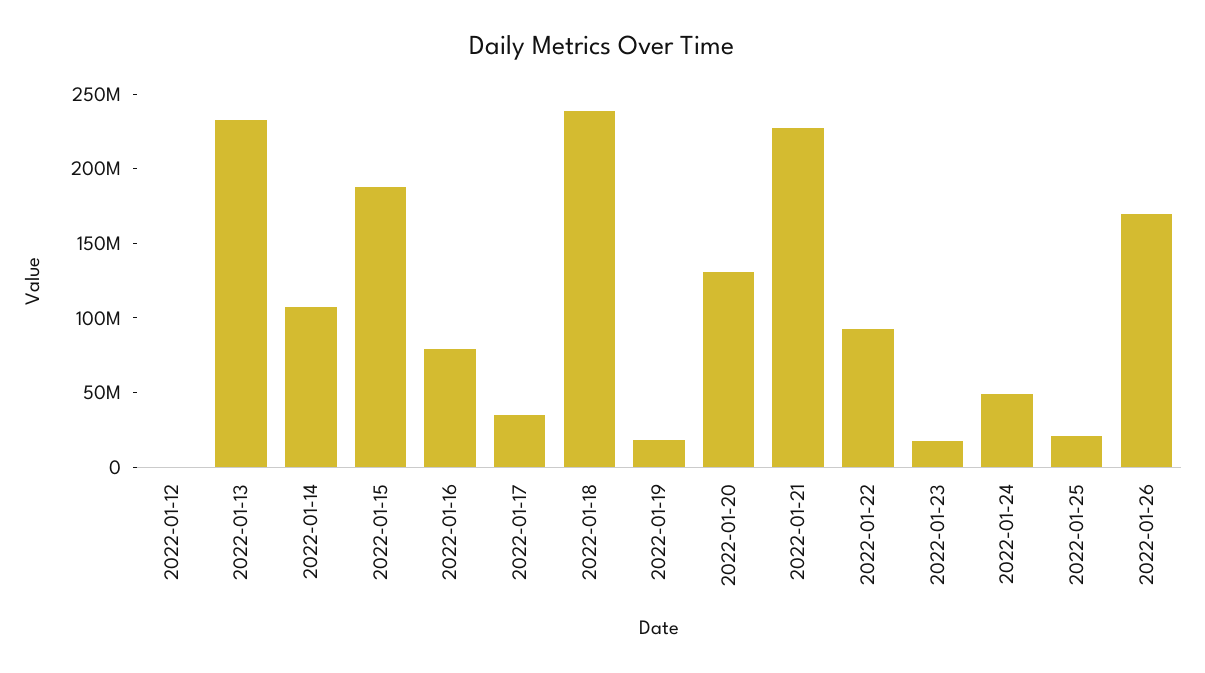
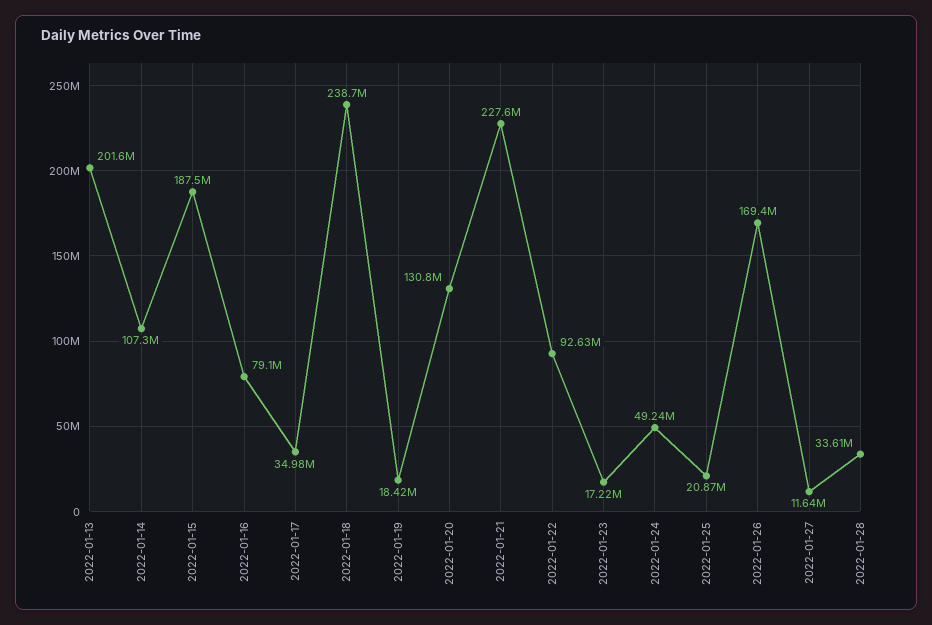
2022-01-12: 0 -> none
2022-01-13: 230000000 -> 201600000
2022-01-27: none -> 11640000
2022-01-28: none -> 33610000

